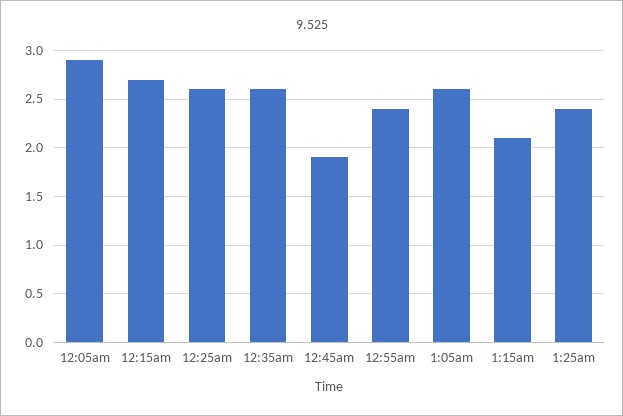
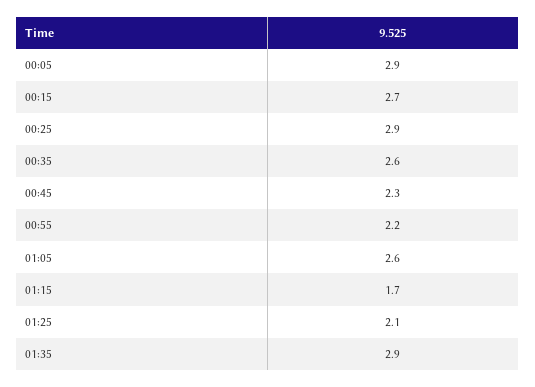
12:25am: 2.6 -> 2.9
12:45am: 1.9 -> 2.3
12:55am: 2.4 -> 2.2
1:15am: 2.1 -> 1.7
1:25am: 2.4 -> 2.1
01:35: none -> 2.9

